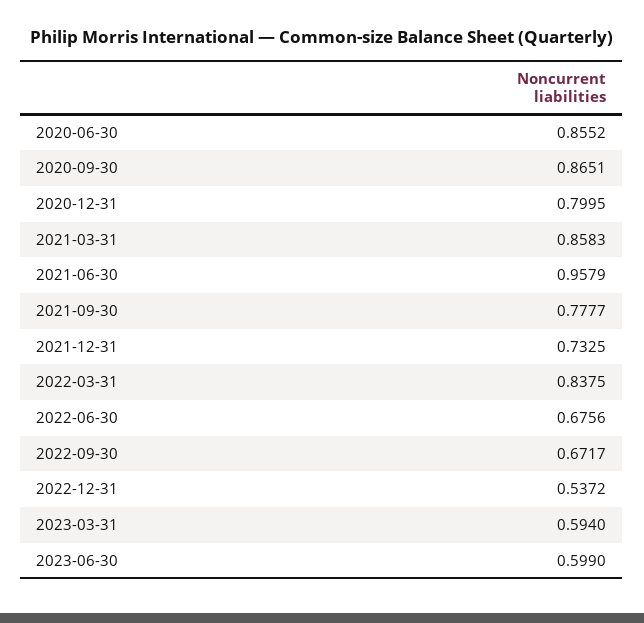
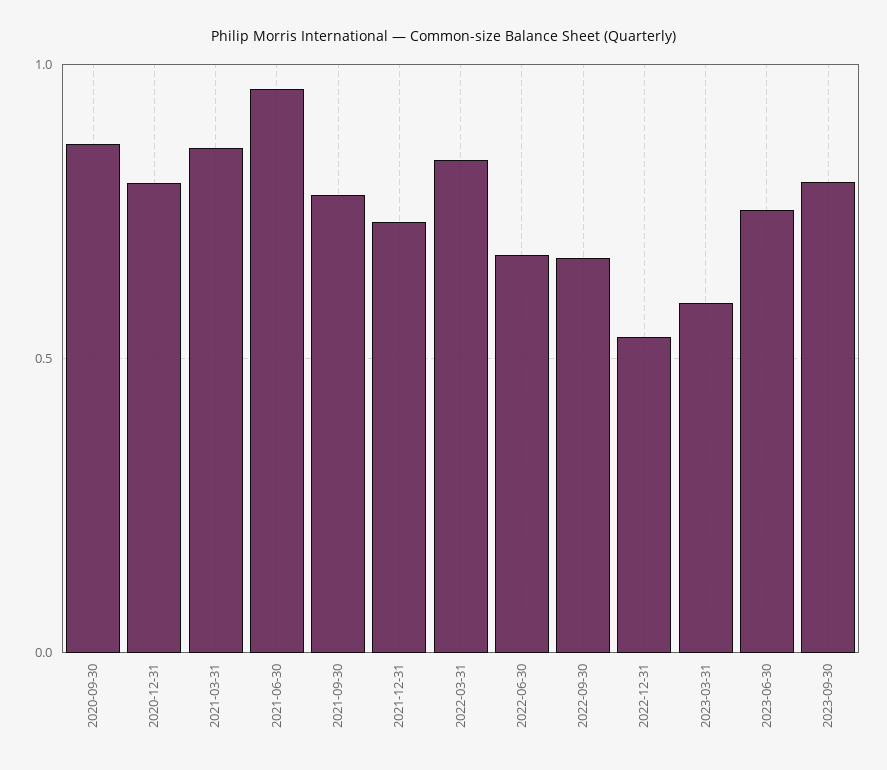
2020-06-30: 0.8552 -> none
2023-06-30: 0.599 -> 0.75
2023-09-30: none -> 0.8

